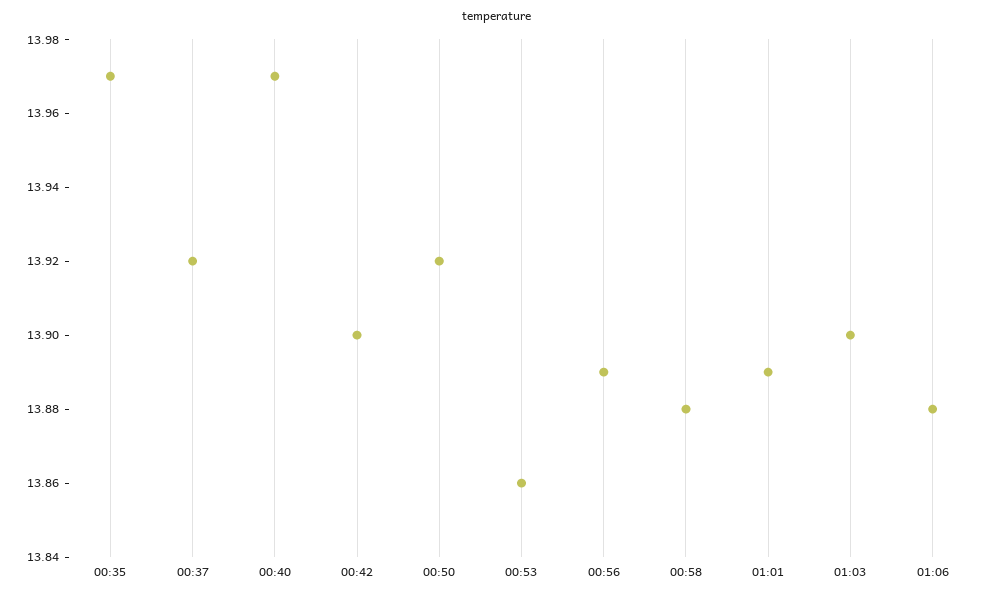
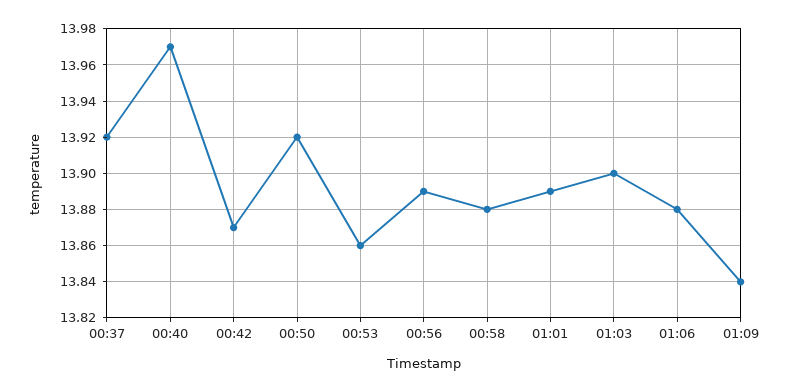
00:35: 13.97 -> none
00:42: 13.9 -> 13.87
01:09: none -> 13.84

